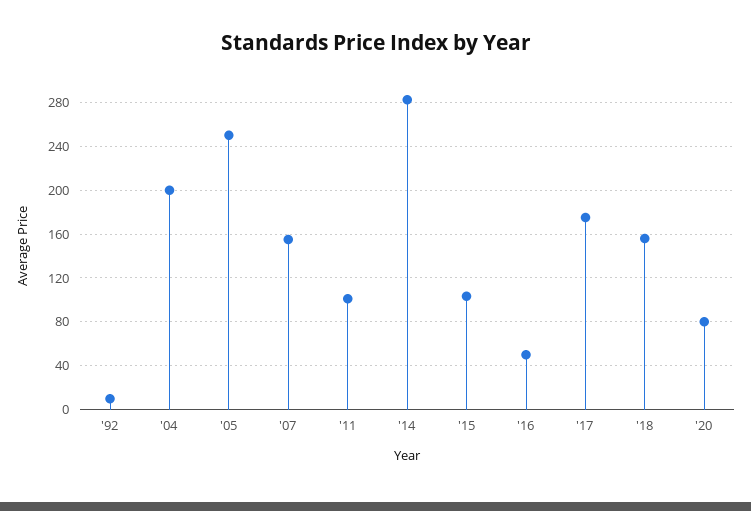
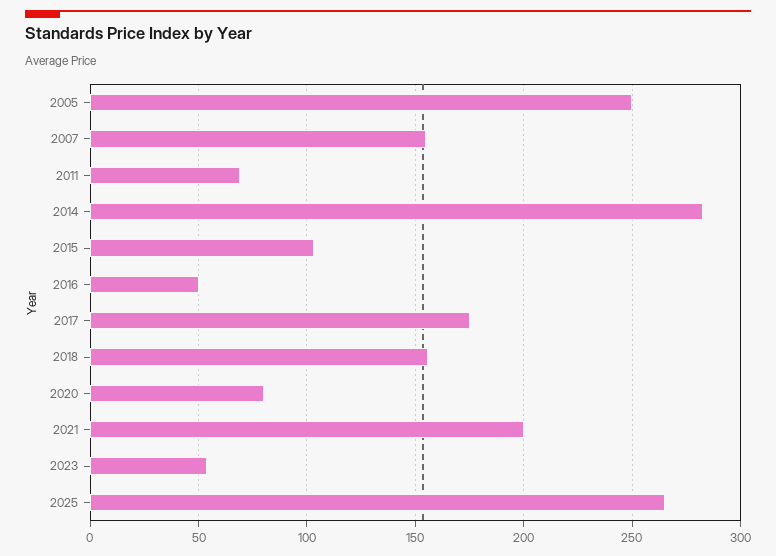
'92: 10 -> none
'04: 200 -> none
'11: 100 -> 70
2021: none -> 200
2023: none -> 55
2025: none -> 265

